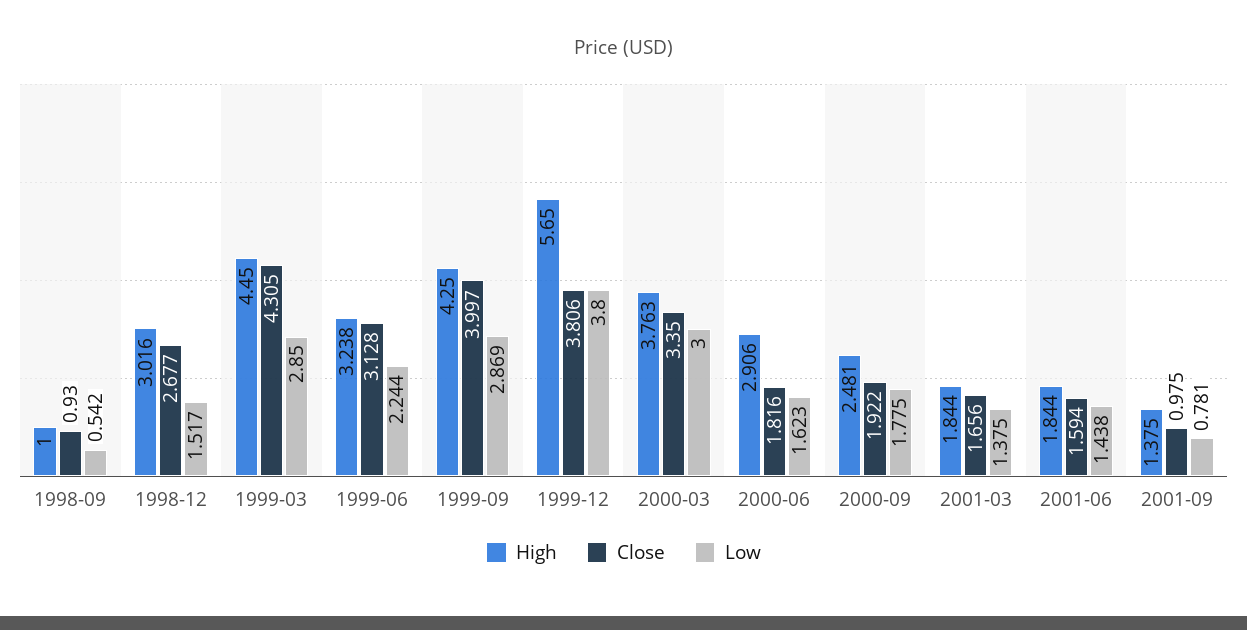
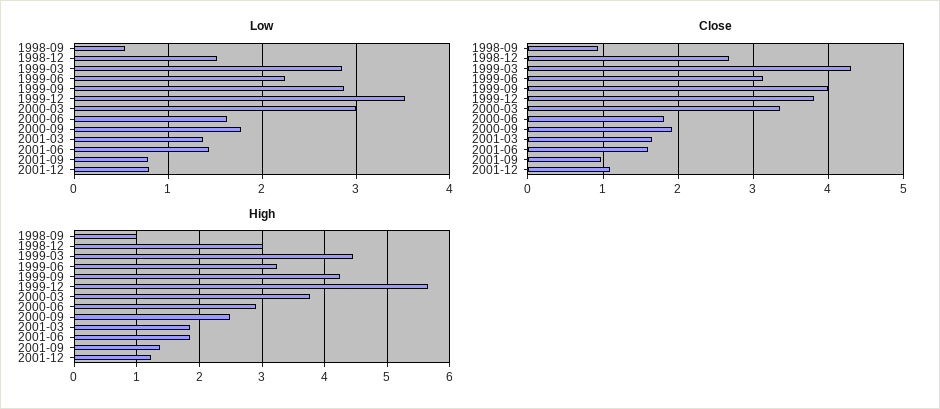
Low, 1999-12: 3.8 -> 3.5
Low, 2001-12: none -> 0.8
Close, 2001-12: none -> 1.1
High, 2001-12: none -> 1.2

